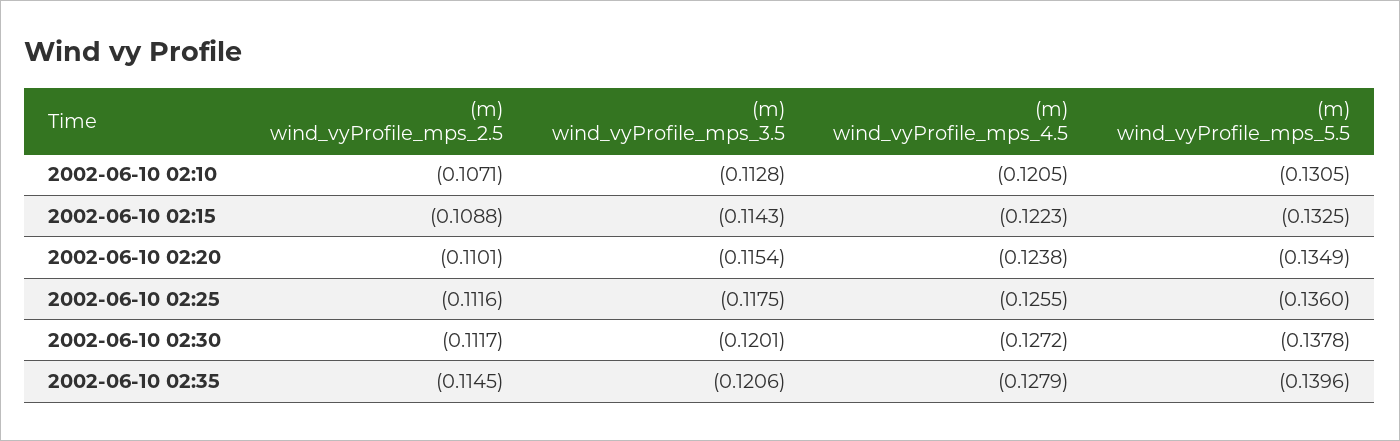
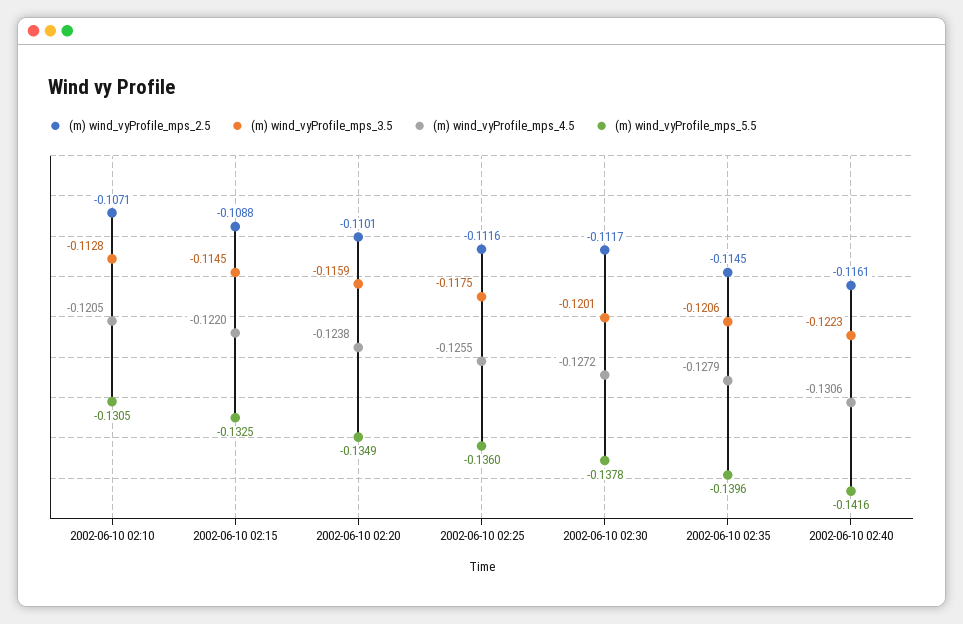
(m) wind_vyProfile_mps_3.5, 2002-06-10 02:15: -0.1143 -> -0.1145
(m) wind_vyProfile_mps_4.5, 2002-06-10 02:15: -0.1223 -> -0.122
(m) wind_vyProfile_mps_3.5, 2002-06-10 02:20: -0.1154 -> -0.1159
(m) wind_vyProfile_mps_2.5, 2002-06-10 02:40: none -> -0.1161
(m) wind_vyProfile_mps_3.5, 2002-06-10 02:40: none -> -0.1223
(m) wind_vyProfile_mps_4.5, 2002-06-10 02:40: none -> -0.1306
(m) wind_vyProfile_mps_5.5, 2002-06-10 02:40: none -> -0.1416

